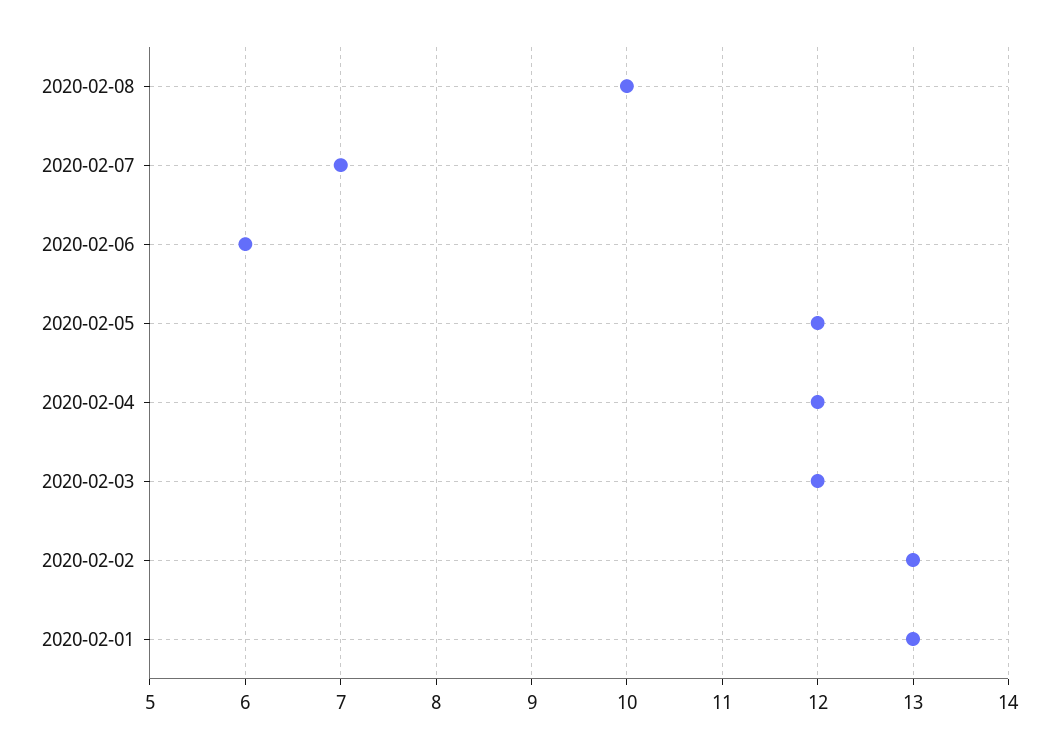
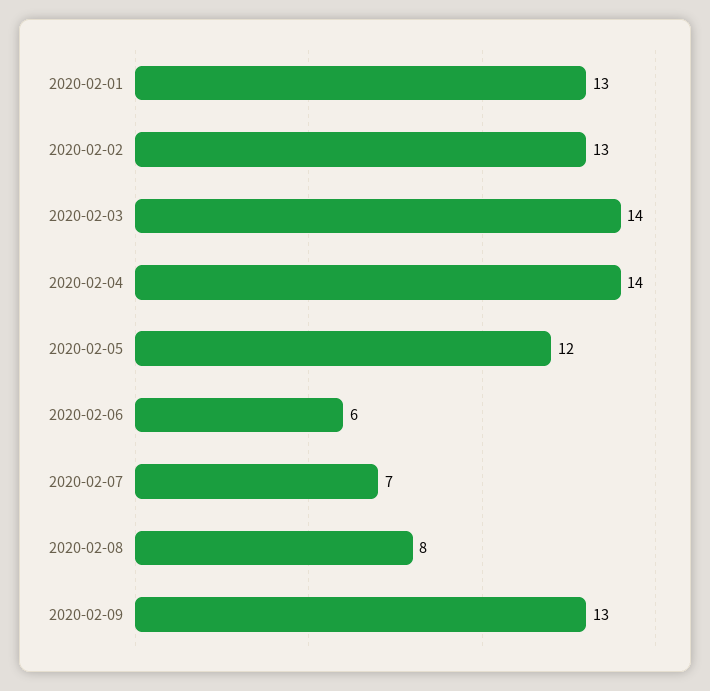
2020-02-08: 10 -> 8
2020-02-04: 12 -> 14
2020-02-03: 12 -> 14
2020-02-09: none -> 13

